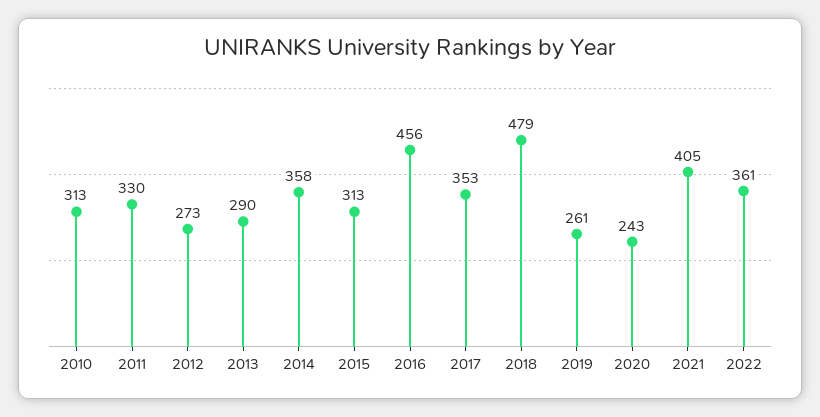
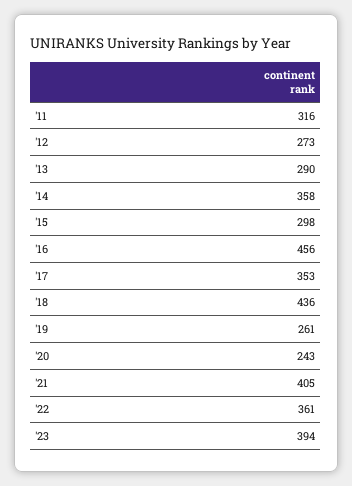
2010: 313 -> none
2011: 330 -> 316
2015: 313 -> 298
2018: 479 -> 436
'23: none -> 394

